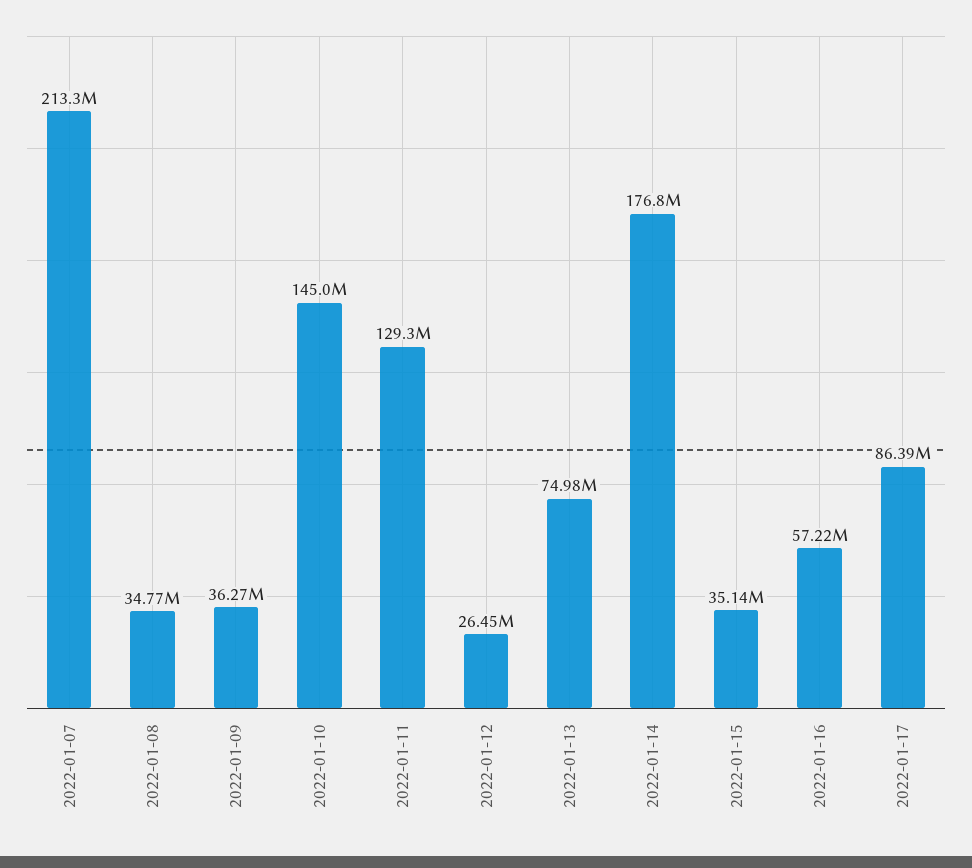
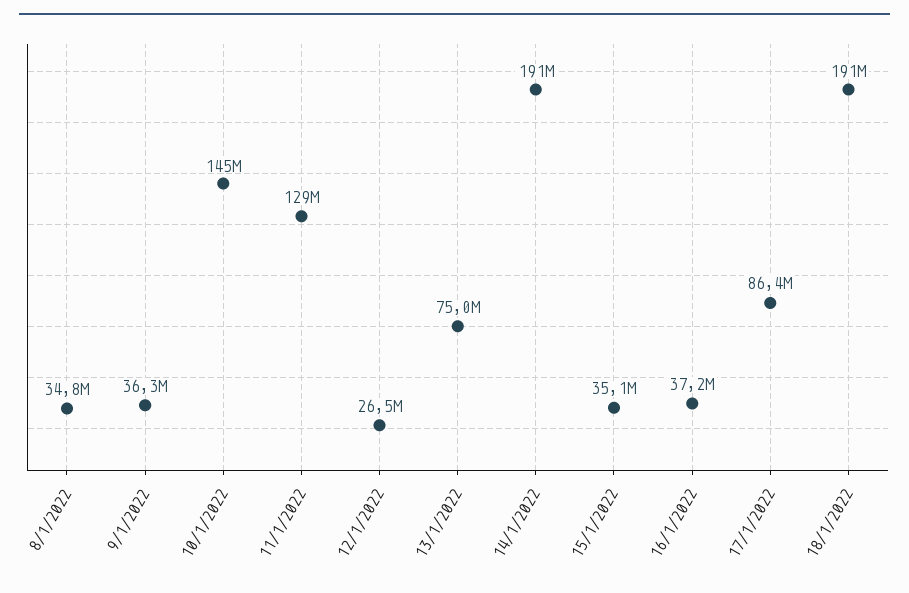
2022-01-07: 213300000 -> none
2022-01-14: 176800000 -> 191000000
2022-01-16: 57220000 -> 37200000
18/1/2022: none -> 191000000

